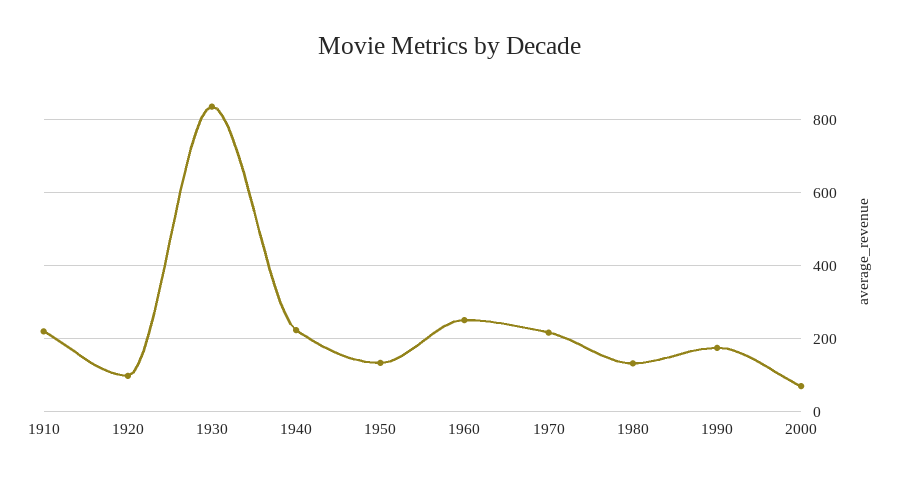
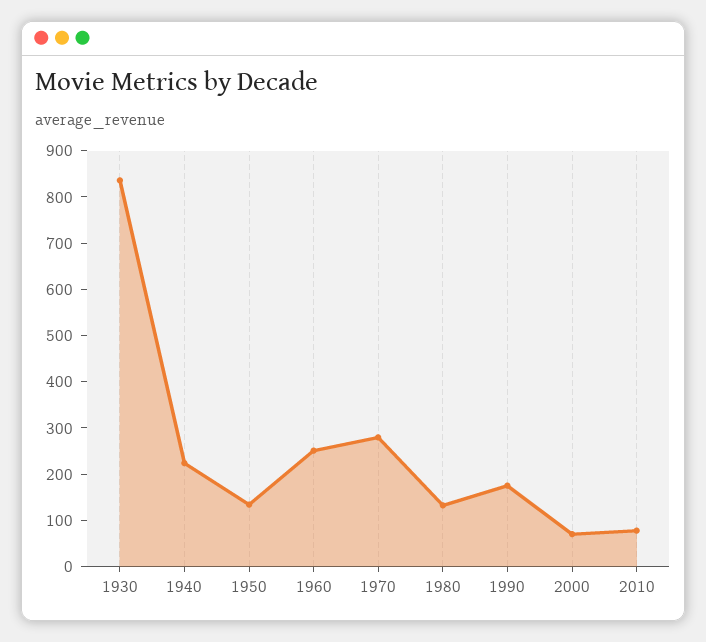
1910: 220 -> none
1920: 100 -> none
1970: 220 -> 280
2010: none -> 80

